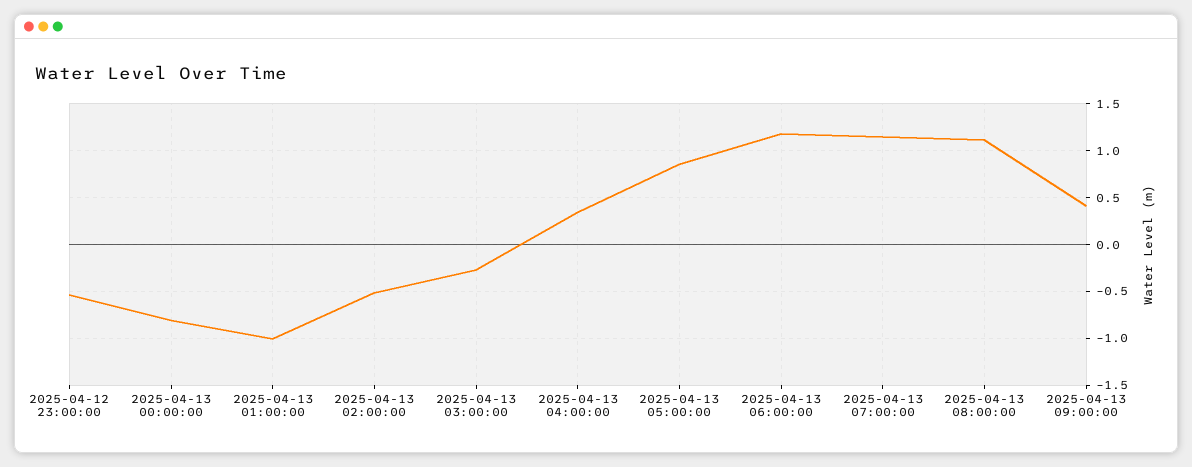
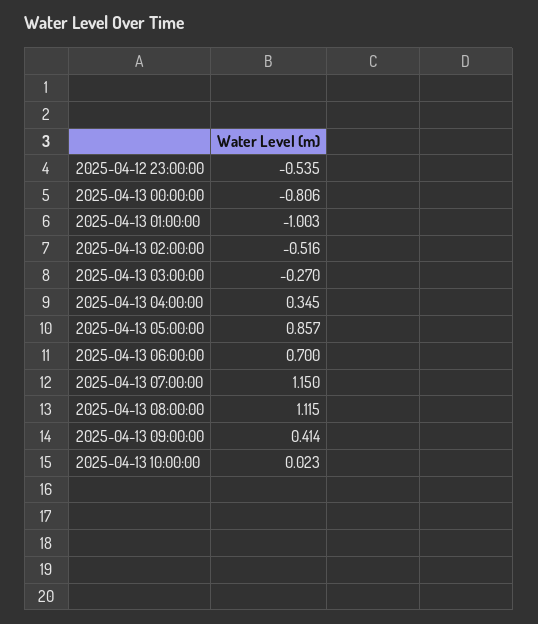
2025-04-13 06:00:00: 1.2 -> 0.7
2025-04-13 10:00:00: none -> 0.023

